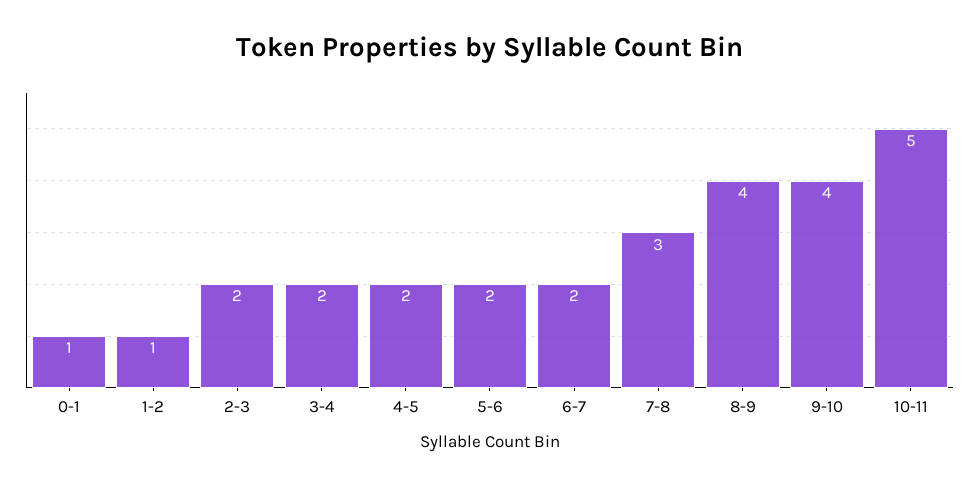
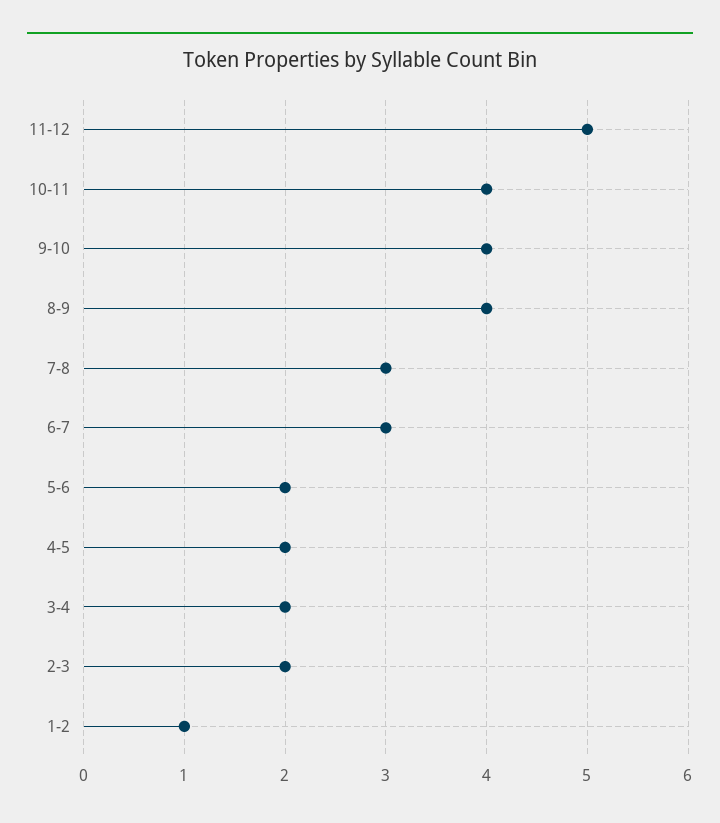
0-1: 1 -> none
6-7: 2 -> 3
10-11: 5 -> 4
11-12: none -> 5

